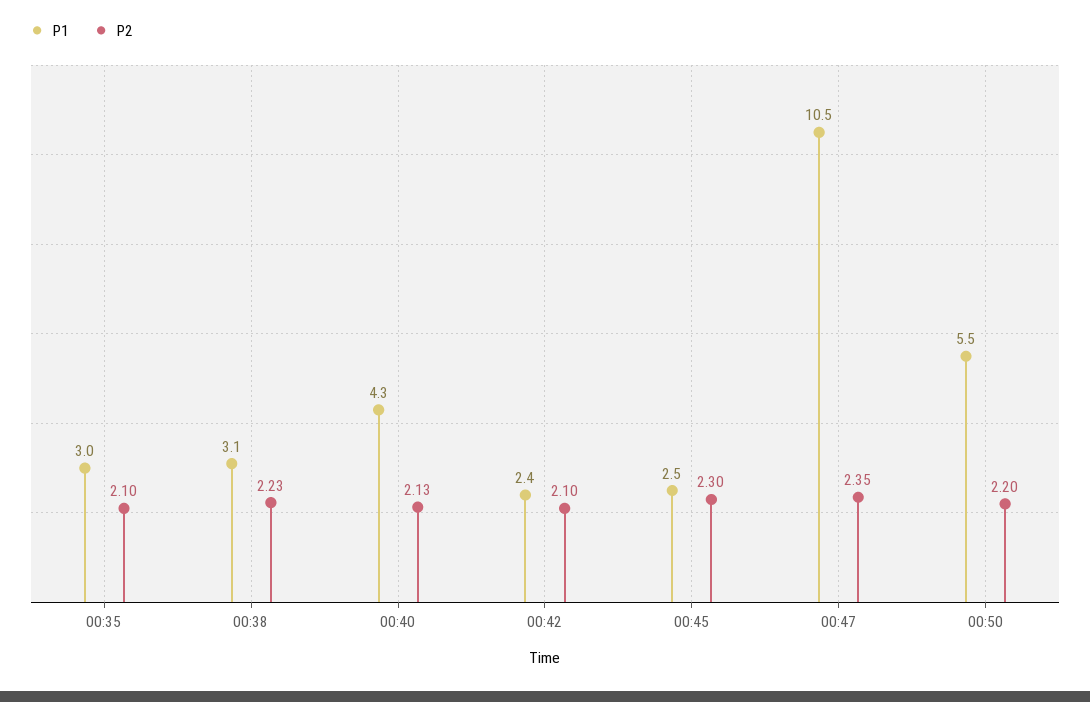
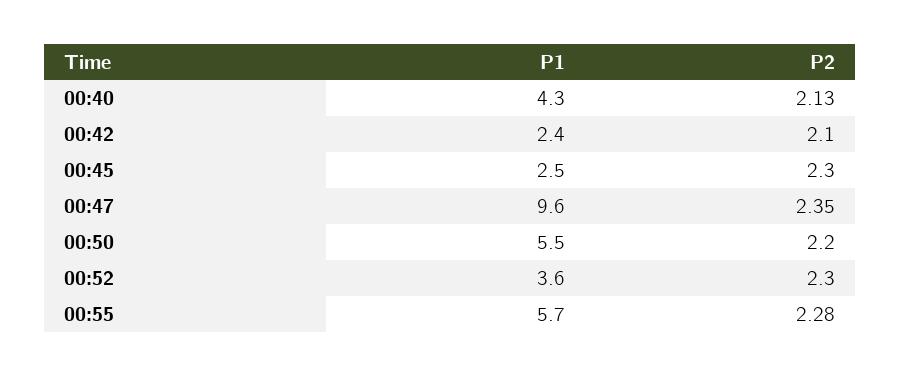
P1, 00:35: 3 -> none
P2, 00:35: 2.1 -> none
P1, 00:38: 3.1 -> none
P2, 00:38: 2.23 -> none
P1, 00:47: 10.5 -> 9.6
P1, 00:52: none -> 3.6
P2, 00:52: none -> 2.3
P1, 00:55: none -> 5.7
P2, 00:55: none -> 2.28

